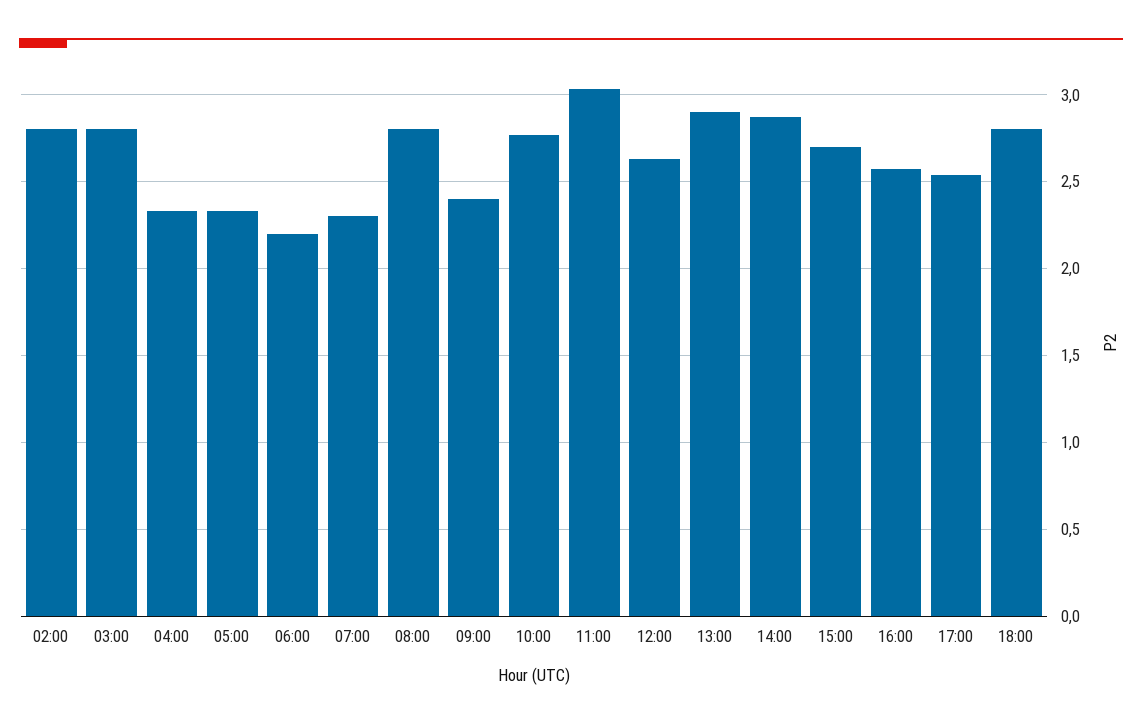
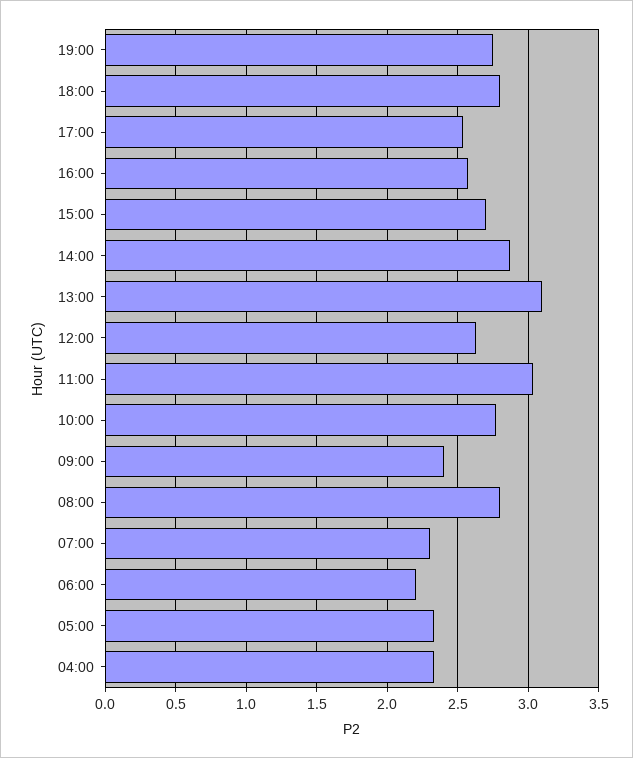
02:00: 2.8 -> none
03:00: 2.8 -> none
13:00: 2.9 -> 3.1
19:00: none -> 2.75

